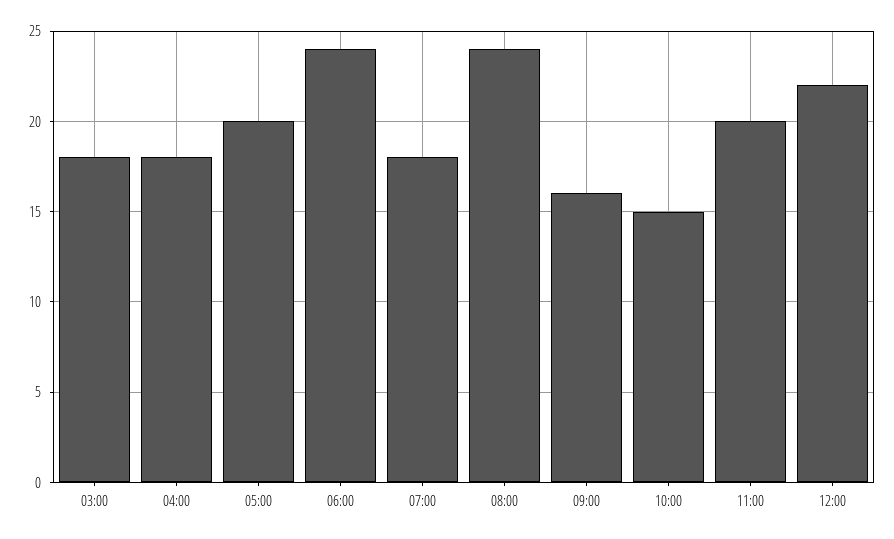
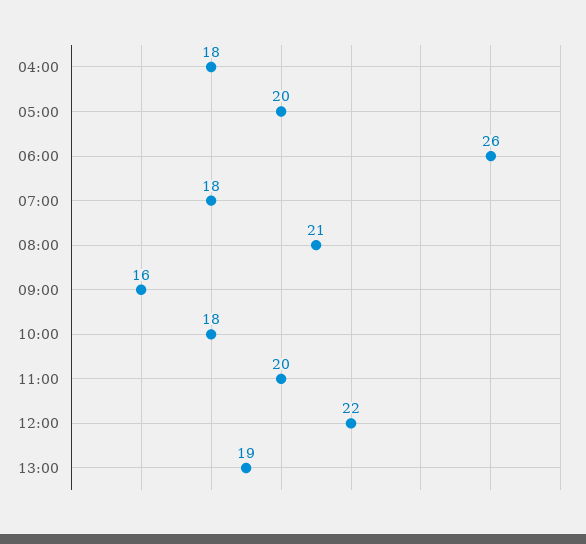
03:00: 18 -> none
06:00: 24 -> 26
08:00: 24 -> 21
10:00: 15 -> 18
13:00: none -> 19

